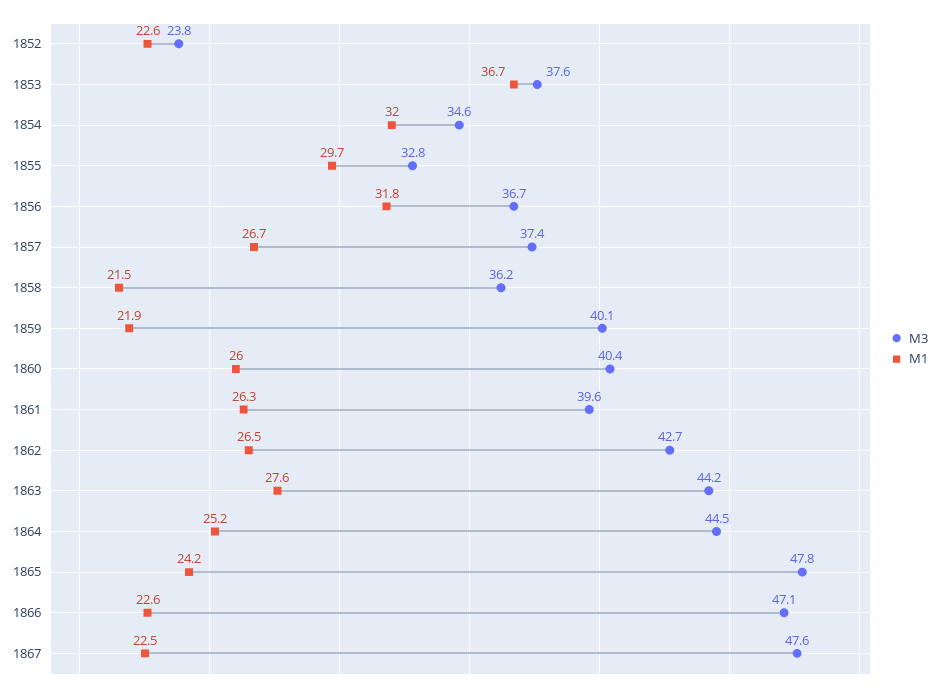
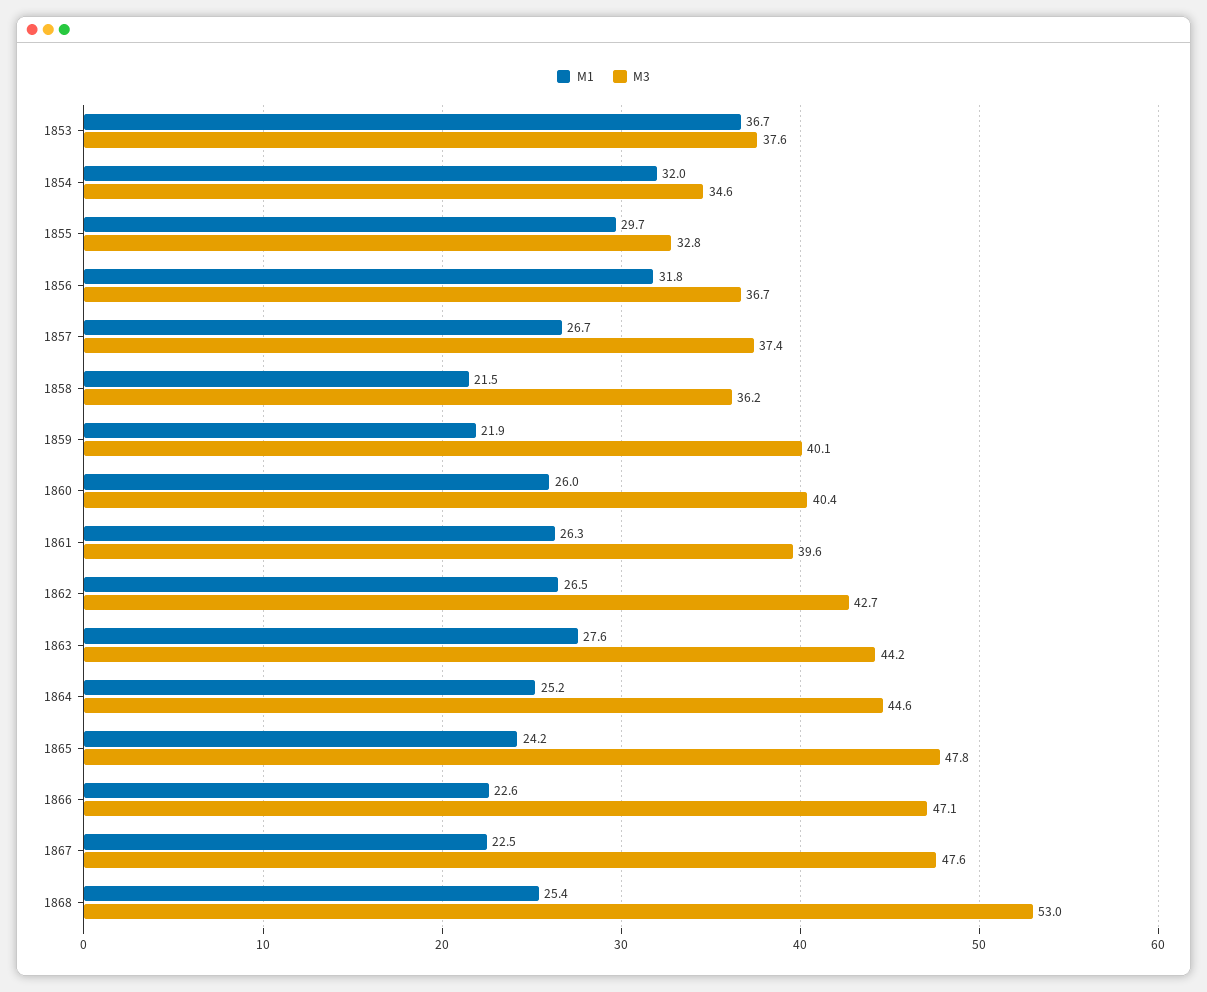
M3, 1852: 23.8 -> none
M1, 1852: 22.6 -> none
M3, 1864: 44.5 -> 44.6
M1, 1868: none -> 25.4
M3, 1868: none -> 53

